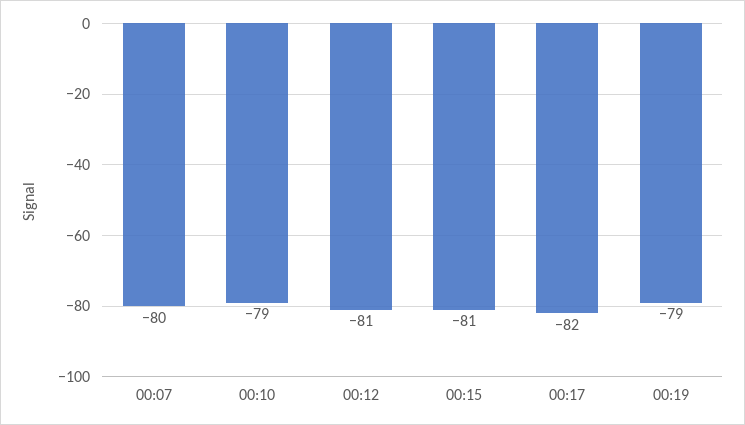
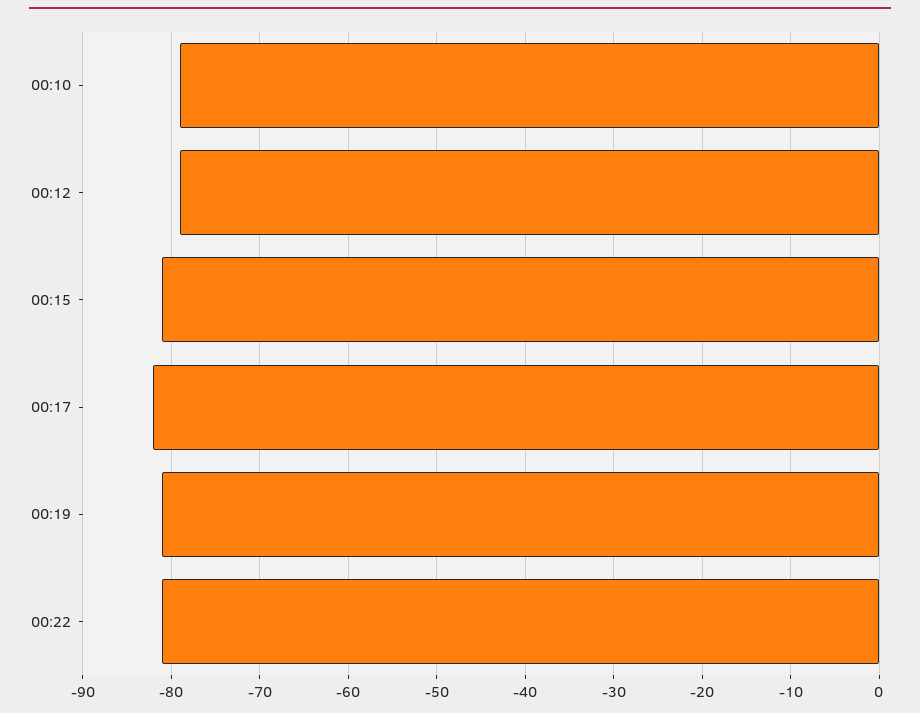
00:07: -80 -> none
00:12: -81 -> -79
00:19: -79 -> -81
00:22: none -> -81

